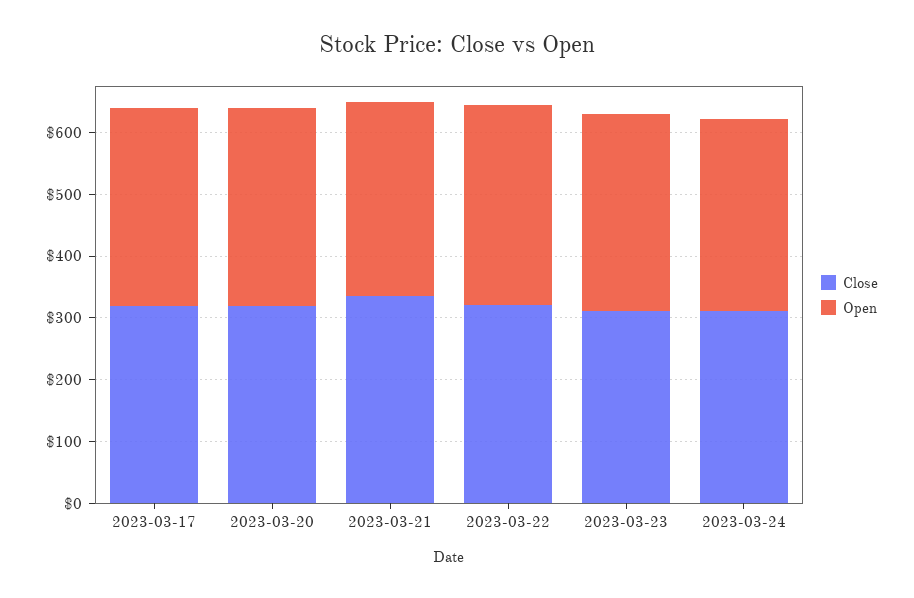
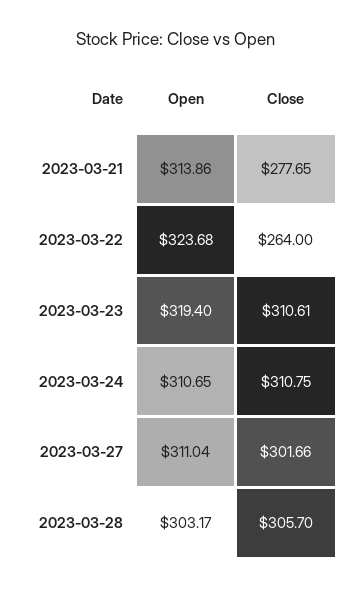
Close, 2023-03-17: 320 -> none
Open, 2023-03-17: 320 -> none
Close, 2023-03-20: 320 -> none
Open, 2023-03-20: 320 -> none
Close, 2023-03-21: 340 -> 277.65
Close, 2023-03-22: 320 -> 264
Open, 2023-03-27: none -> 311.04
Close, 2023-03-27: none -> 301.66
Open, 2023-03-28: none -> 303.17
Close, 2023-03-28: none -> 305.7

